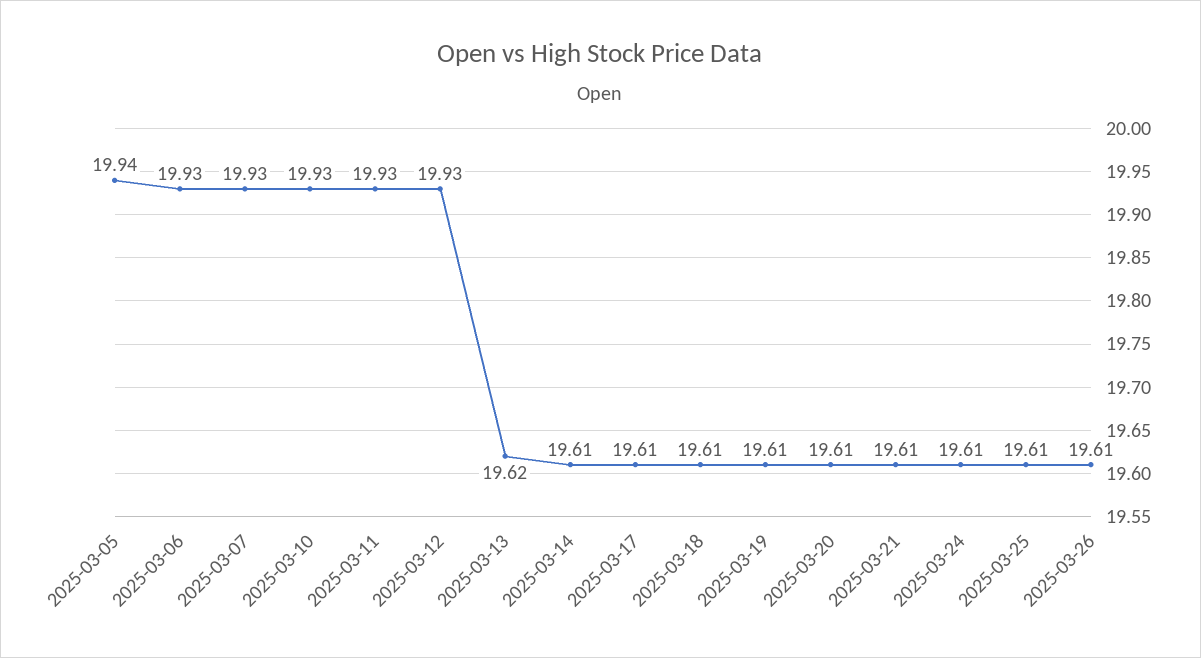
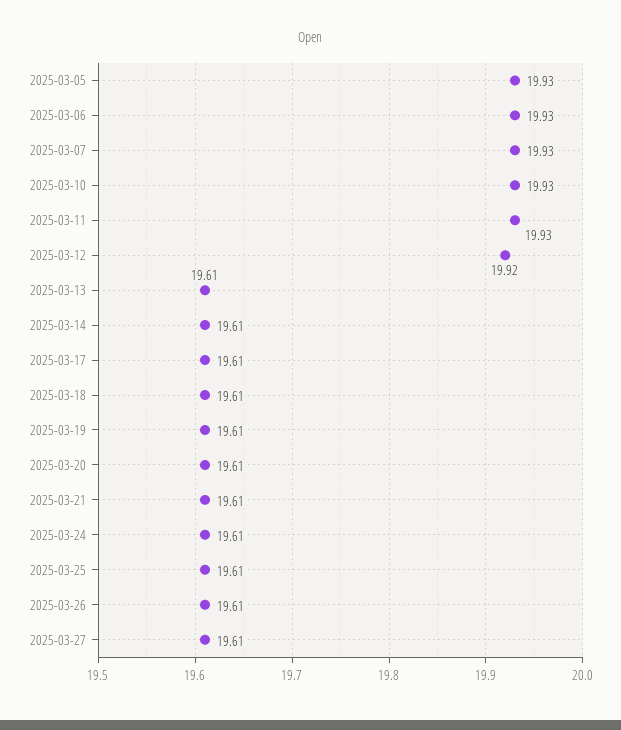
2025-03-05: 19.94 -> 19.93
2025-03-12: 19.93 -> 19.92
2025-03-13: 19.62 -> 19.61
2025-03-27: none -> 19.61

